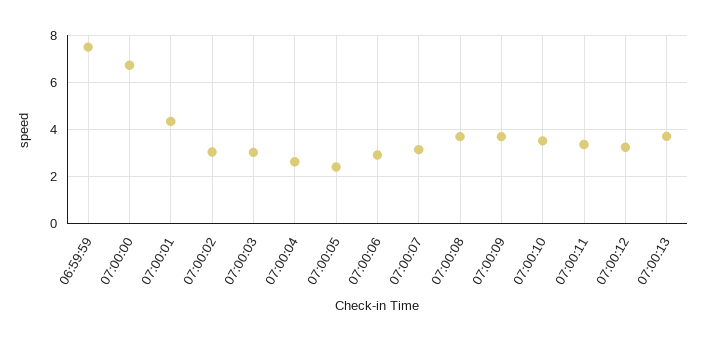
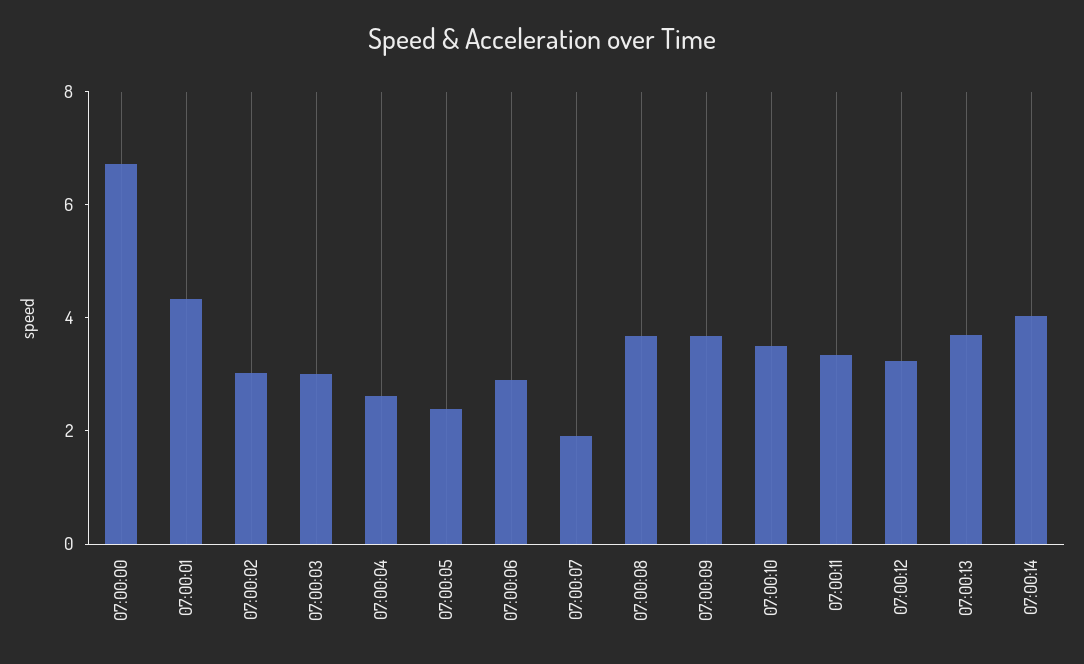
06:59:59: 7.5 -> none
07:00:07: 3 -> 2
07:00:14: none -> 4

